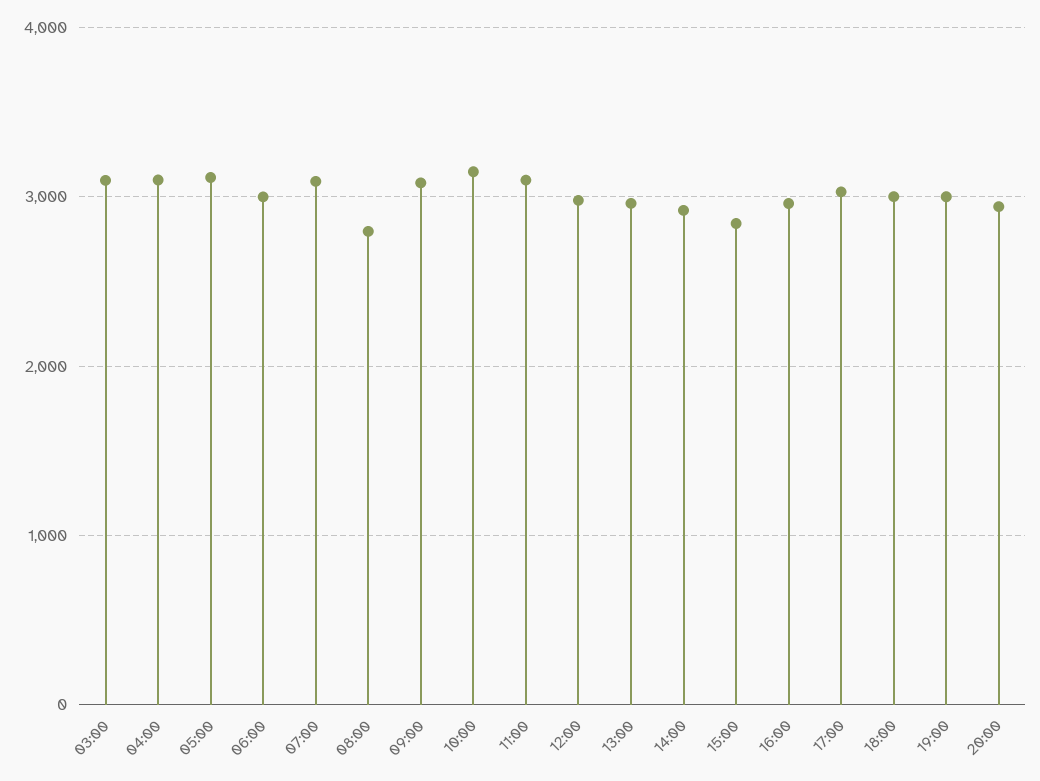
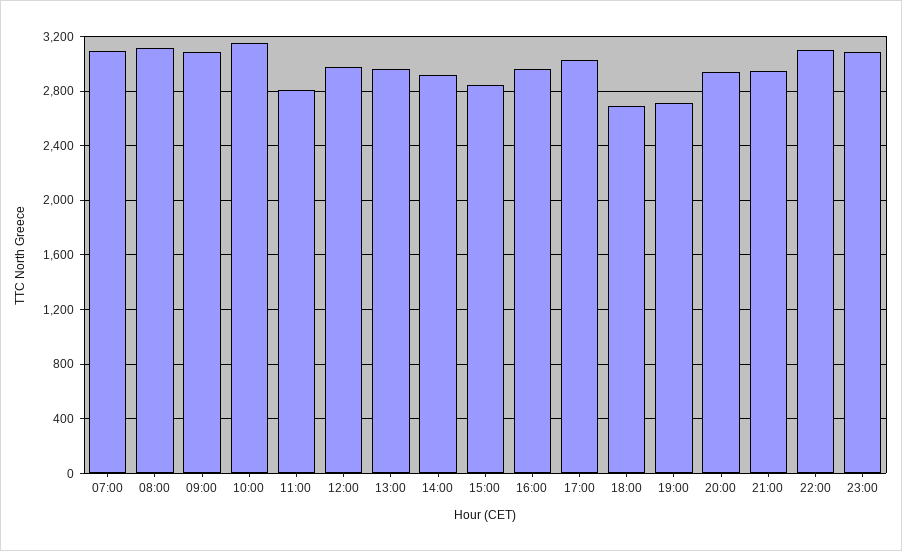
03:00: 3100 -> none
04:00: 3100 -> none
05:00: 3100 -> none
06:00: 3000 -> none
08:00: 2800 -> 3100
11:00: 3100 -> 2800
18:00: 3000 -> 2700
19:00: 3000 -> 2700
21:00: none -> 2950
22:00: none -> 3100
23:00: none -> 3100

